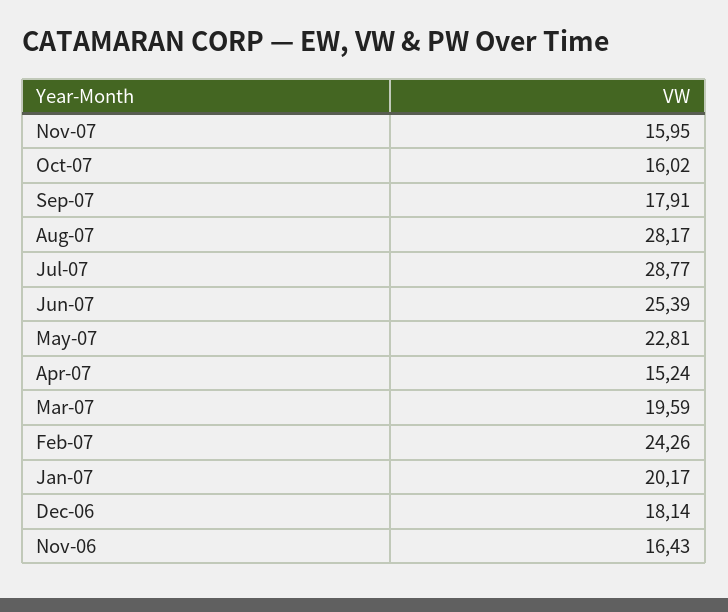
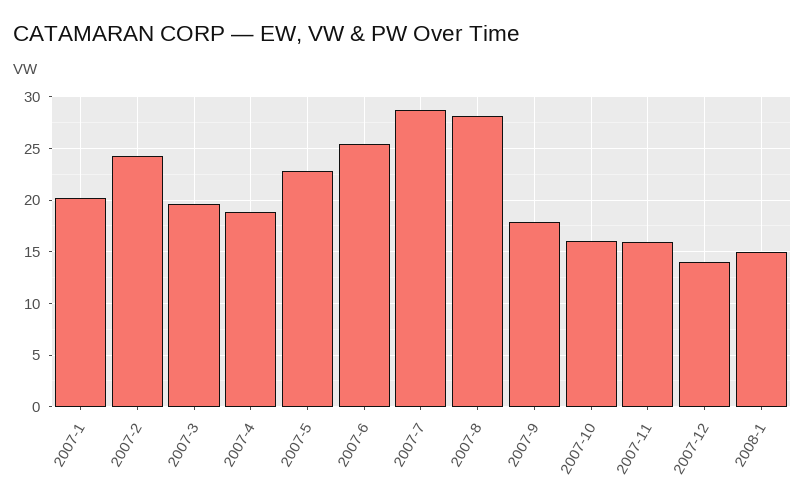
Apr-07: 15.24 -> 19
Dec-06: 18.14 -> none
Nov-06: 16.43 -> none
2007-12: none -> 14
2008-1: none -> 15

